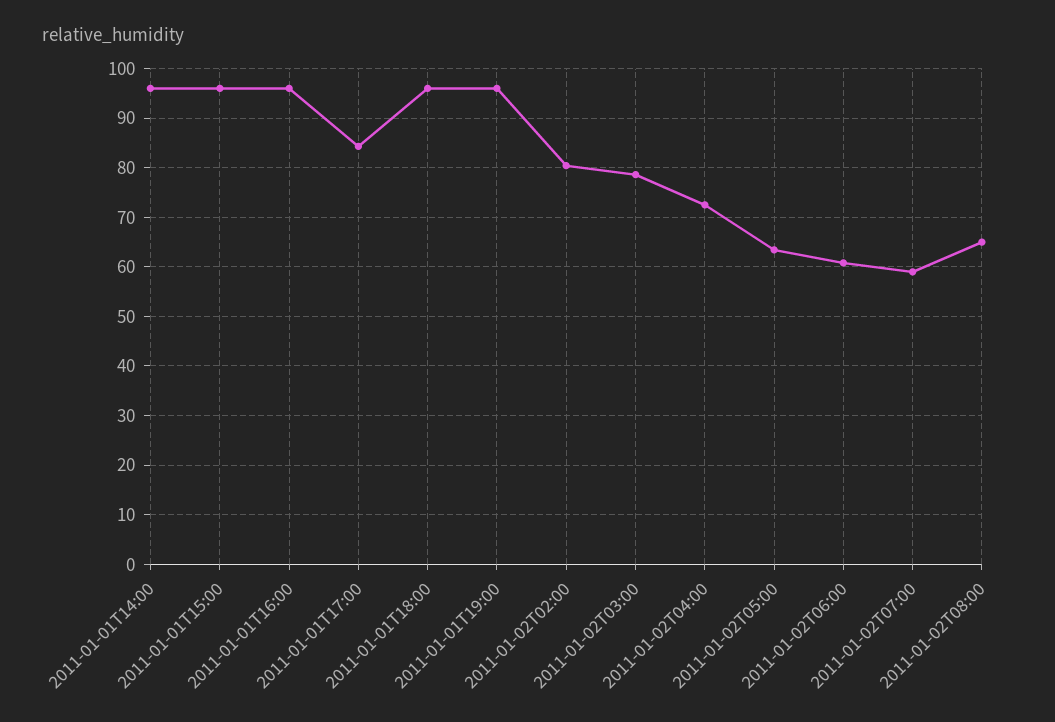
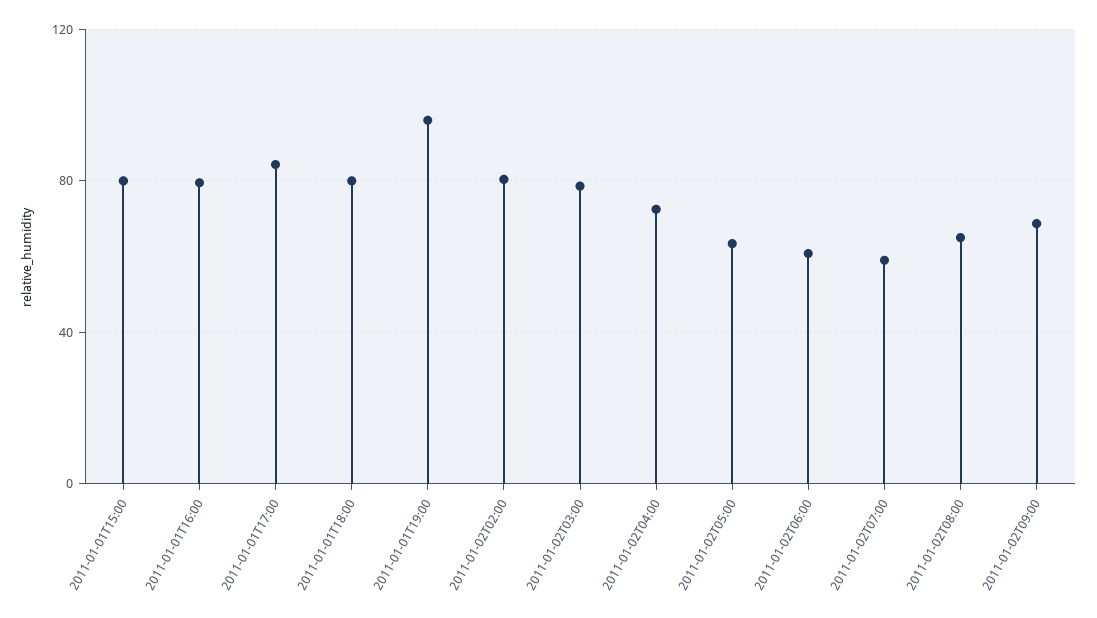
2011-01-01T14:00: 96 -> none
2011-01-01T15:00: 96 -> 80
2011-01-01T16:00: 96 -> 80
2011-01-01T18:00: 96 -> 80
2011-01-02T09:00: none -> 70

